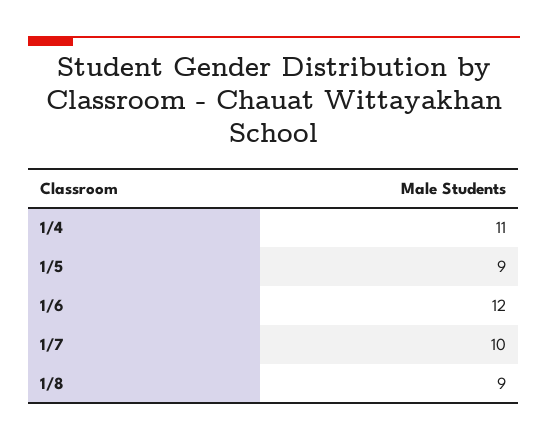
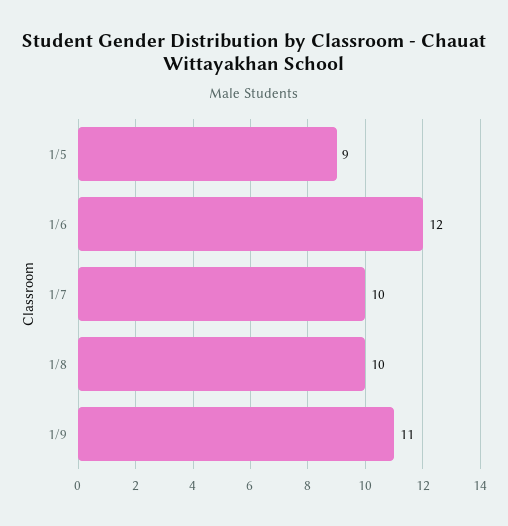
1/4: 11 -> none
1/8: 9 -> 10
1/9: none -> 11

